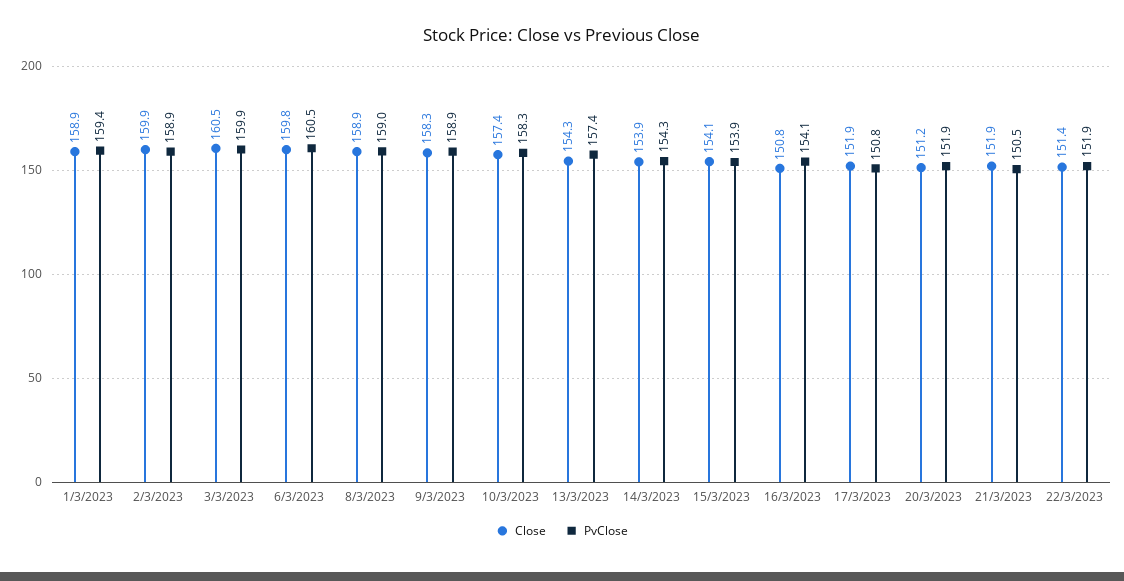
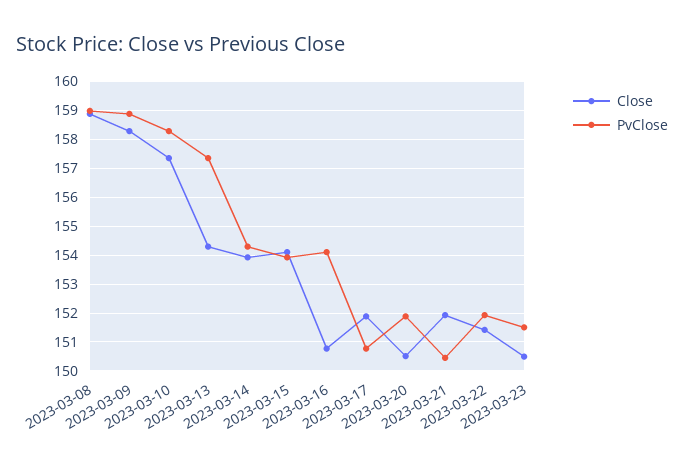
Close, 1/3/2023: 158.9 -> none
PvClose, 1/3/2023: 159.4 -> none
Close, 2/3/2023: 159.9 -> none
PvClose, 2/3/2023: 158.9 -> none
Close, 3/3/2023: 160.5 -> none
PvClose, 3/3/2023: 159.9 -> none
Close, 6/3/2023: 159.8 -> none
PvClose, 6/3/2023: 160.5 -> none
Close, 20/3/2023: 151.2 -> 150.5
Close, 2023-03-23: none -> 150.5
PvClose, 2023-03-23: none -> 151.5

